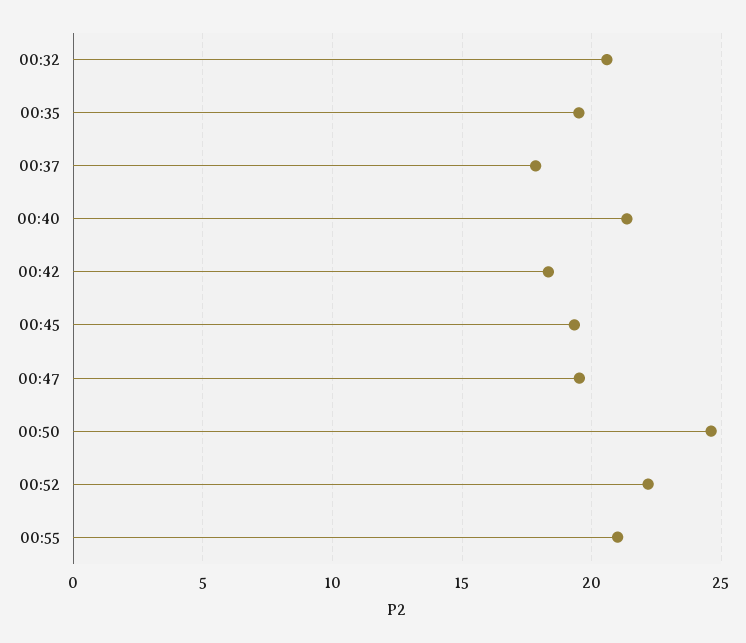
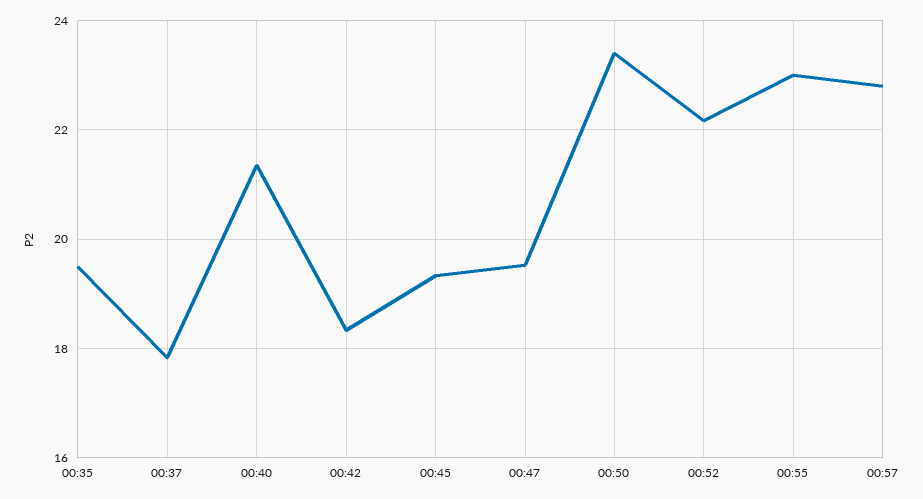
00:32: 20.5 -> none
00:50: 24.5 -> 23.4
00:55: 21 -> 23
00:57: none -> 22.8

